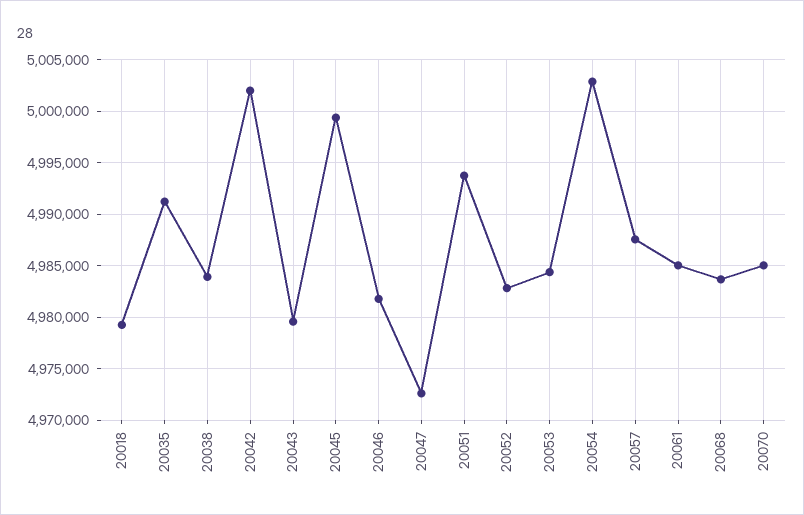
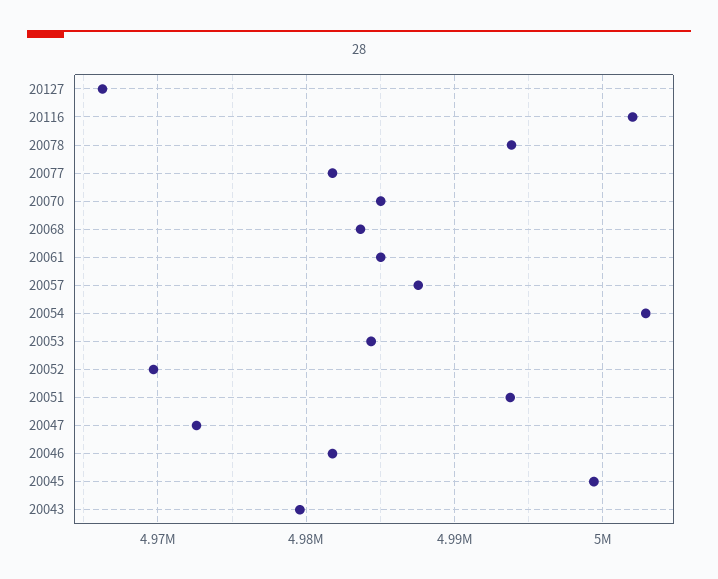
20018: 4979000 -> none
20035: 4991000 -> none
20038: 4984000 -> none
20042: 5002000 -> none
20052: 4983000 -> 4970000
20127: none -> 4966000
20116: none -> 5002000
20078: none -> 4994000
20077: none -> 4982000

